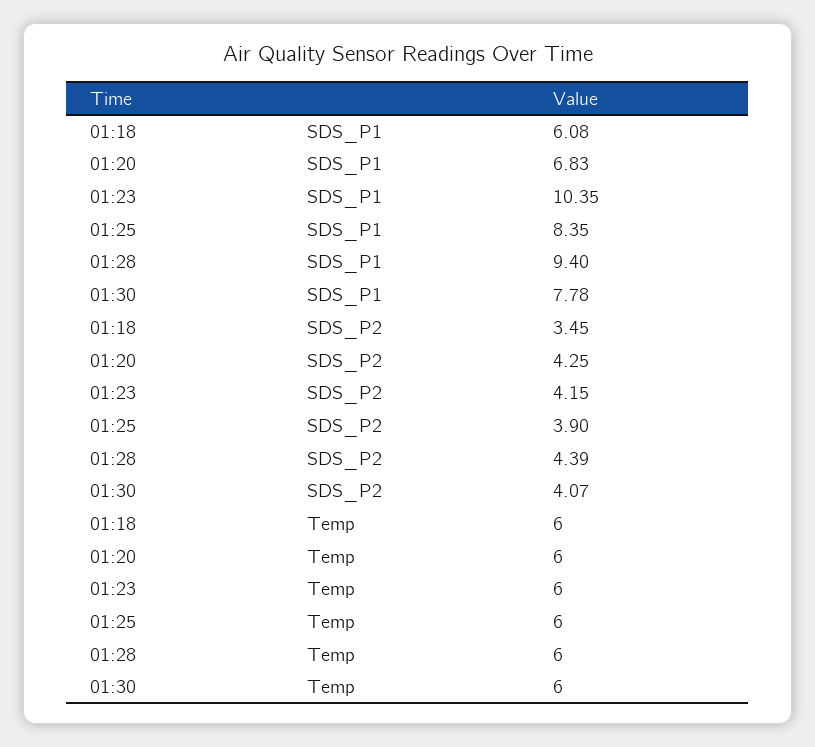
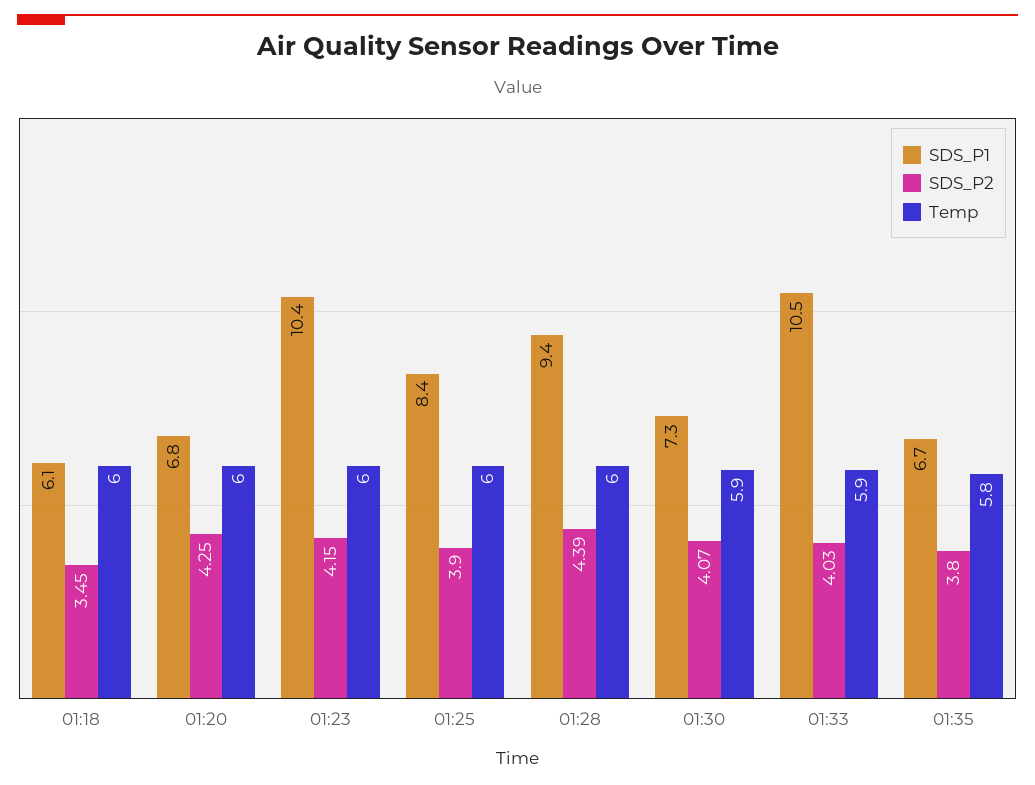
SDS_P1, 01:30: 7.78 -> 7.3
Temp, 01:30: 6 -> 5.9
SDS_P1, 01:33: none -> 10.5
SDS_P2, 01:33: none -> 4.03
Temp, 01:33: none -> 5.9
SDS_P1, 01:35: none -> 6.7
SDS_P2, 01:35: none -> 3.8
Temp, 01:35: none -> 5.8

